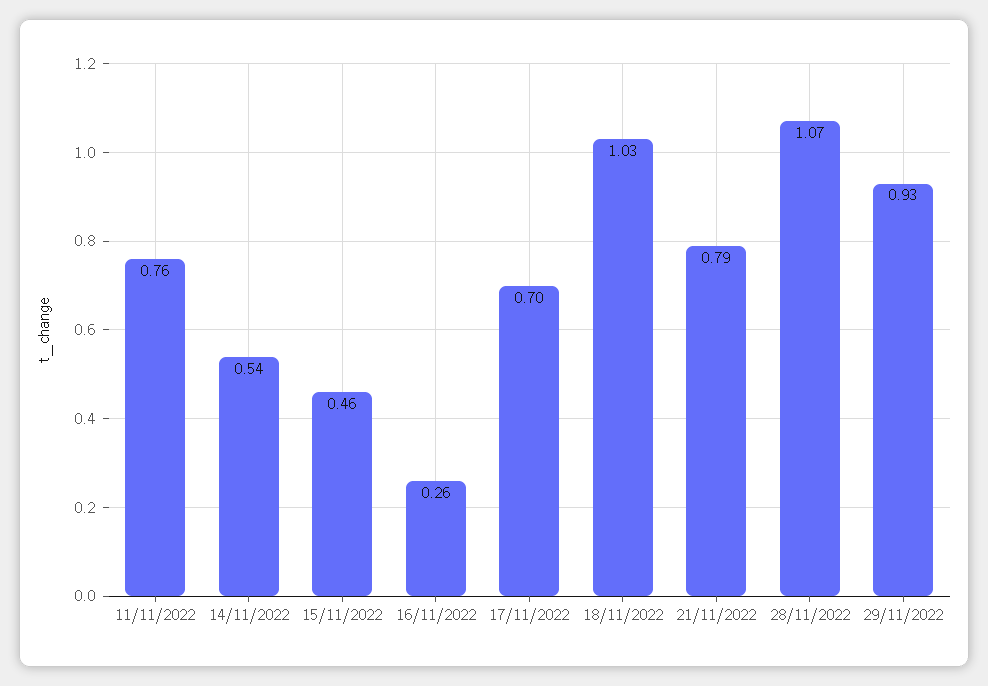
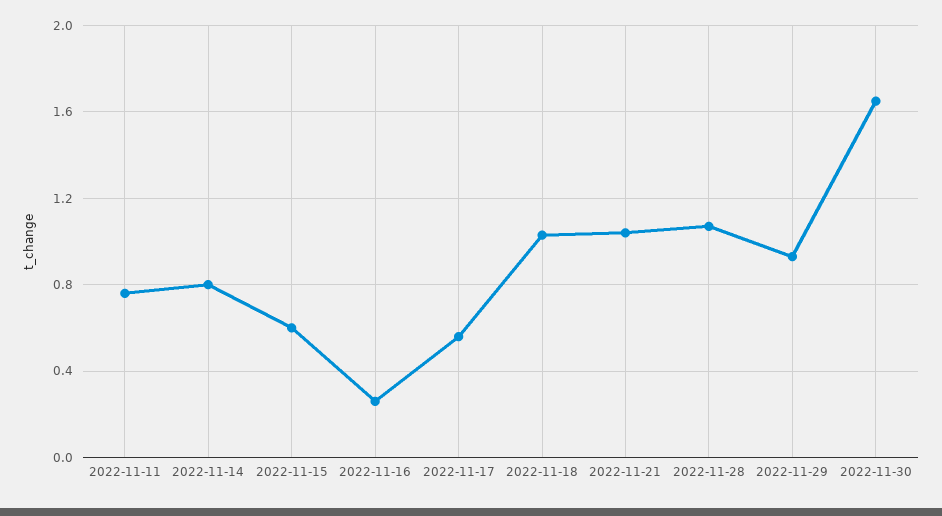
14/11/2022: 0.54 -> 0.8
15/11/2022: 0.46 -> 0.6
17/11/2022: 0.7 -> 0.55
21/11/2022: 0.79 -> 1.05
2022-11-30: none -> 1.65

